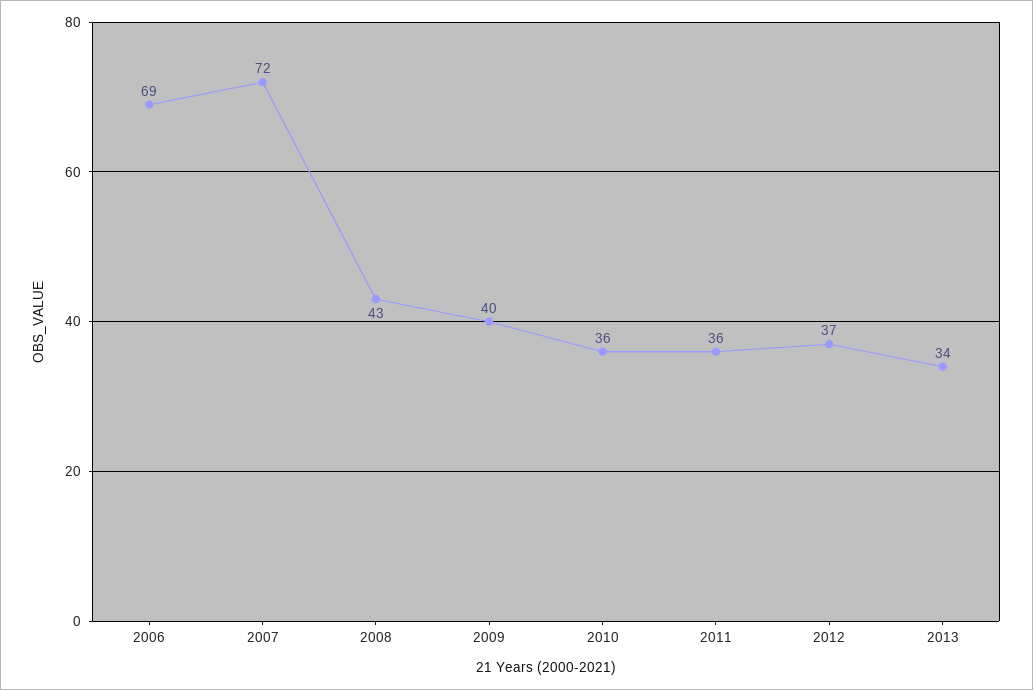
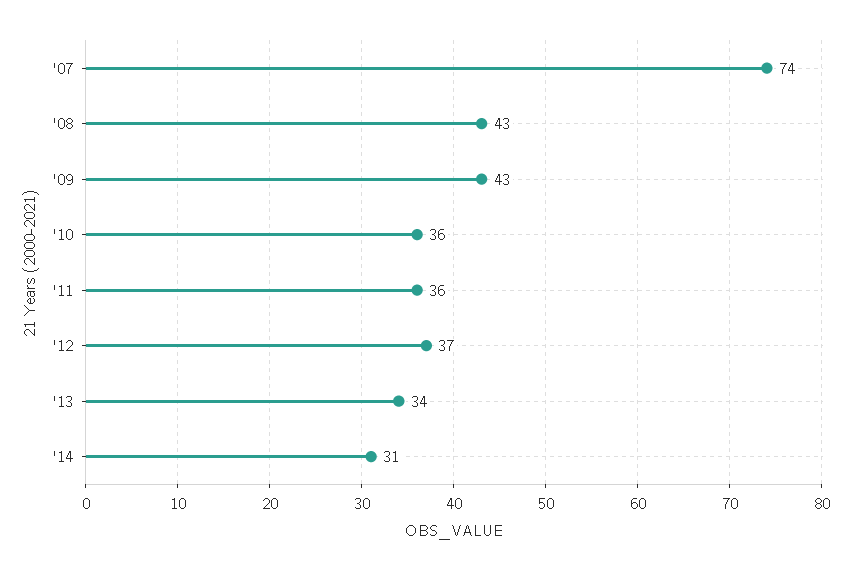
2006: 69 -> none
2007: 72 -> 74
2009: 40 -> 43
'14: none -> 31

